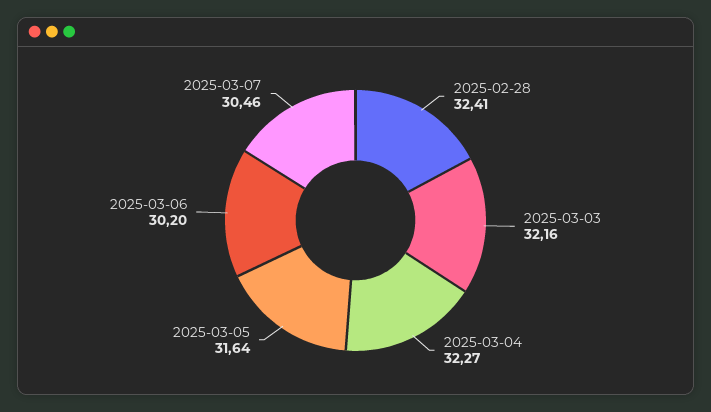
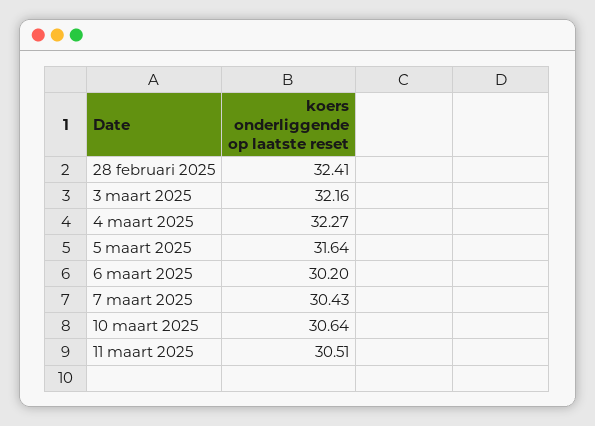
2025-03-07: 30.46 -> 30.43
10 maart 2025: none -> 30.64
11 maart 2025: none -> 30.51

